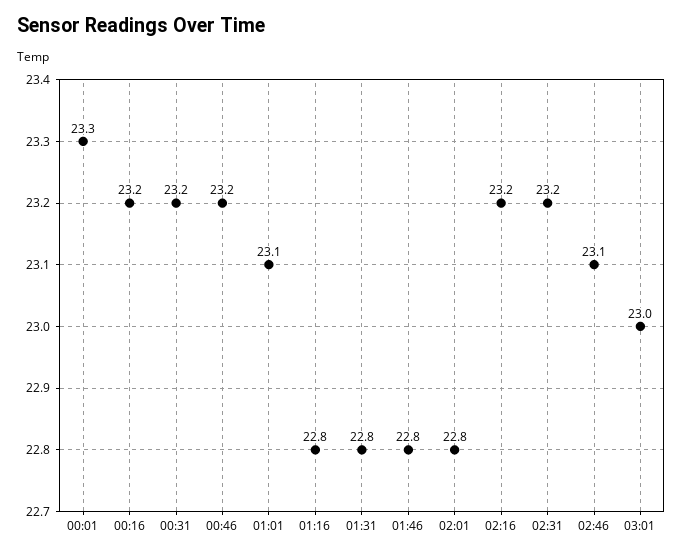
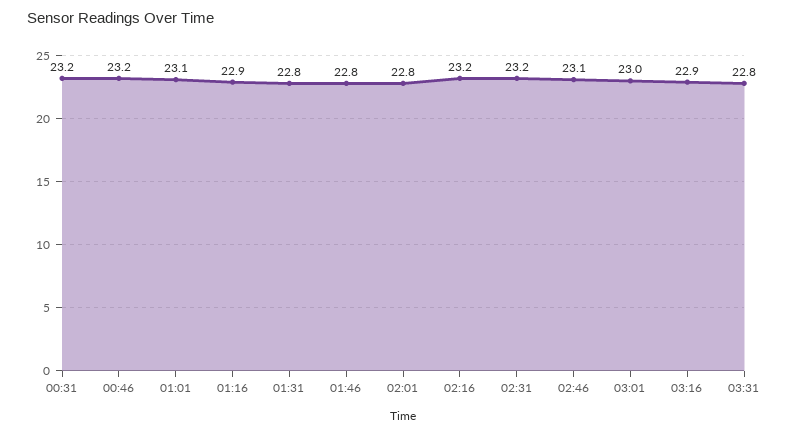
00:01: 23.3 -> none
00:16: 23.2 -> none
01:16: 22.8 -> 22.9
03:16: none -> 22.9
03:31: none -> 22.8

